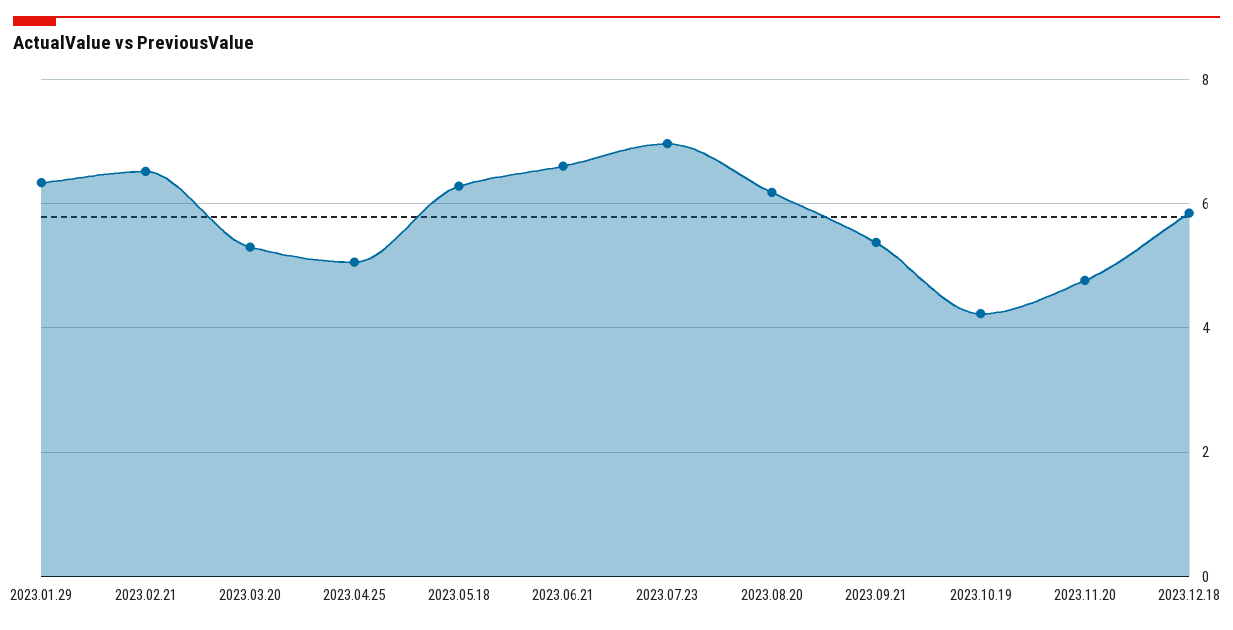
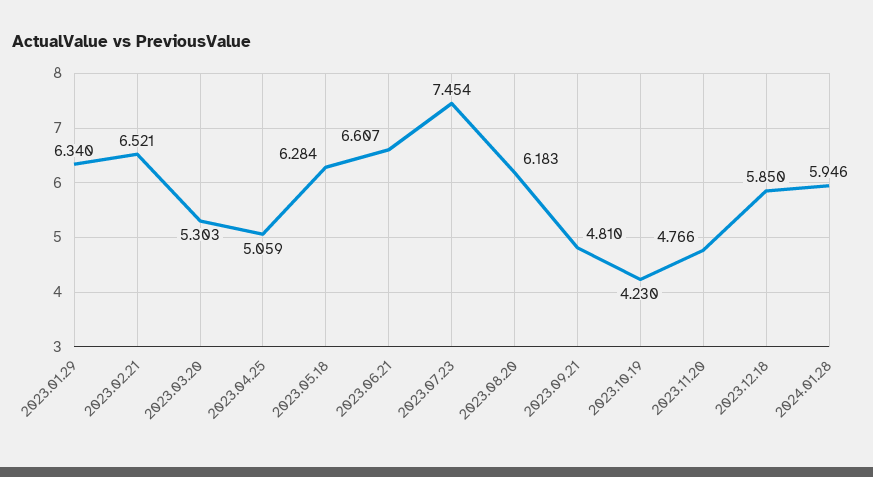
2023.07.23: 7 -> 7.454
2023.09.21: 5.4 -> 4.81
2024.01.28: none -> 5.946

